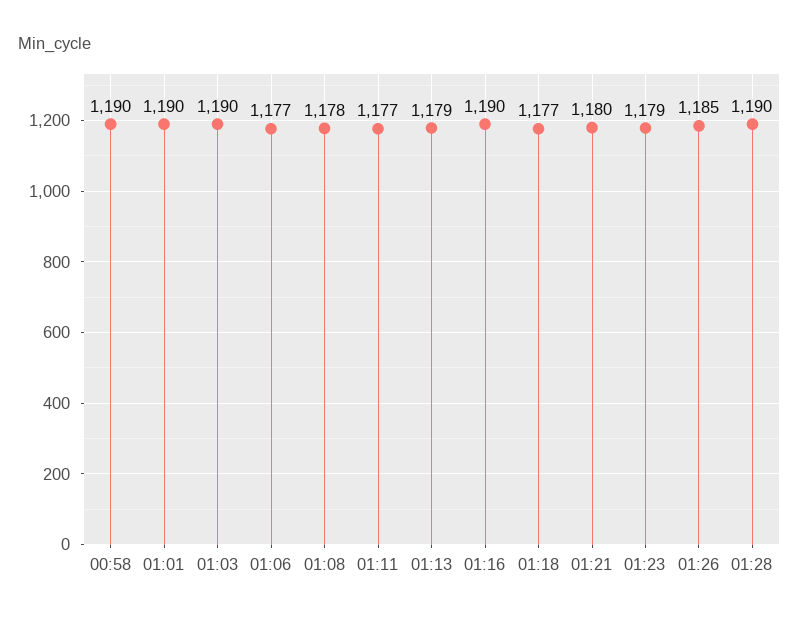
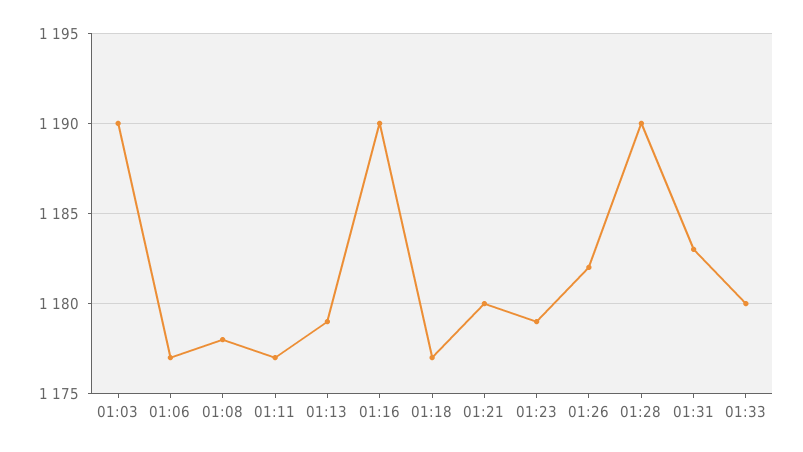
00:58: 1190 -> none
01:01: 1190 -> none
01:26: 1185 -> 1182
01:31: none -> 1183
01:33: none -> 1180

